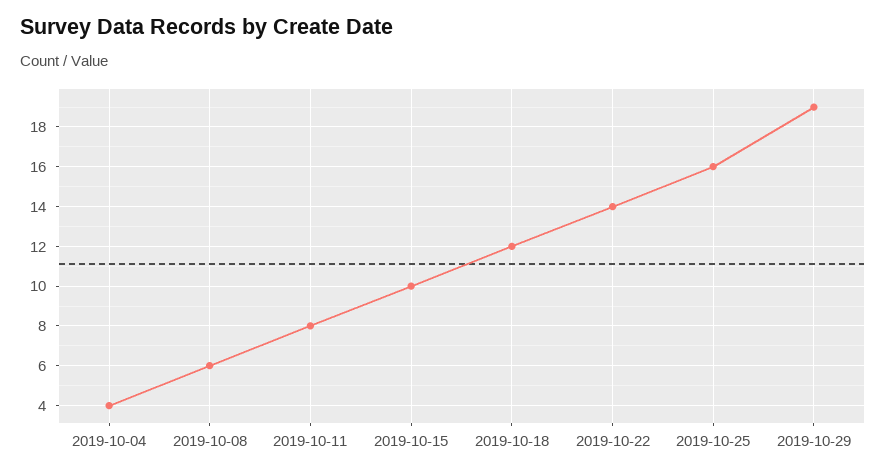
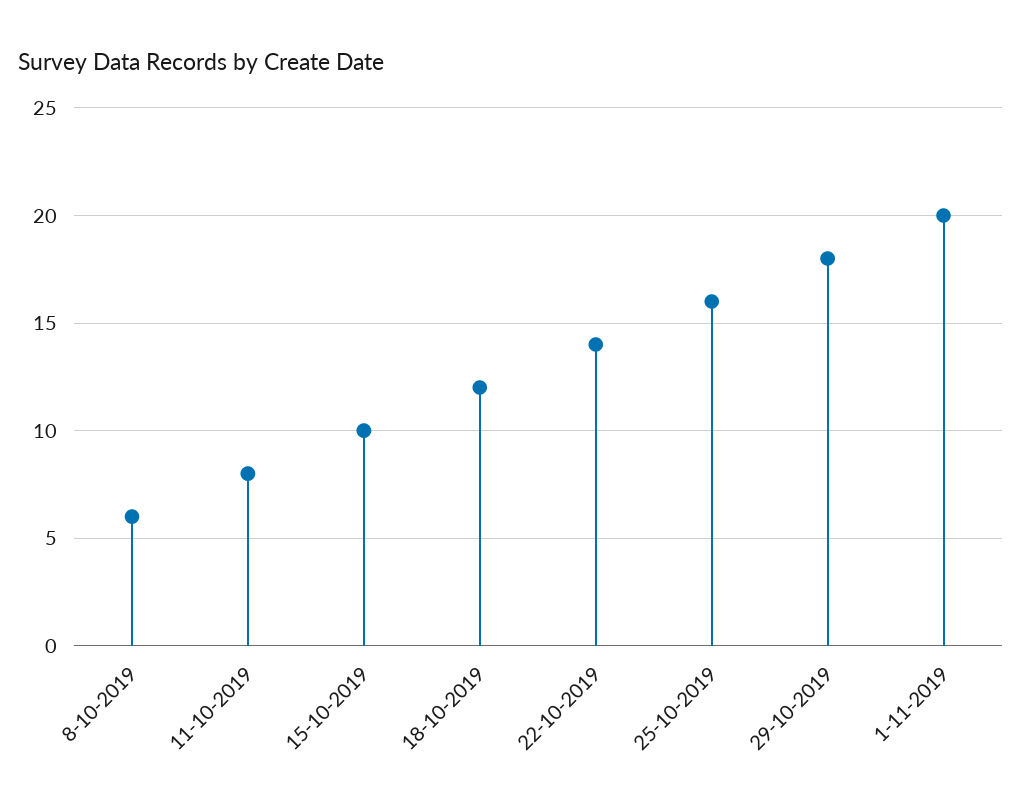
2019-10-04: 4 -> none
2019-10-29: 19 -> 18
1-11-2019: none -> 20

